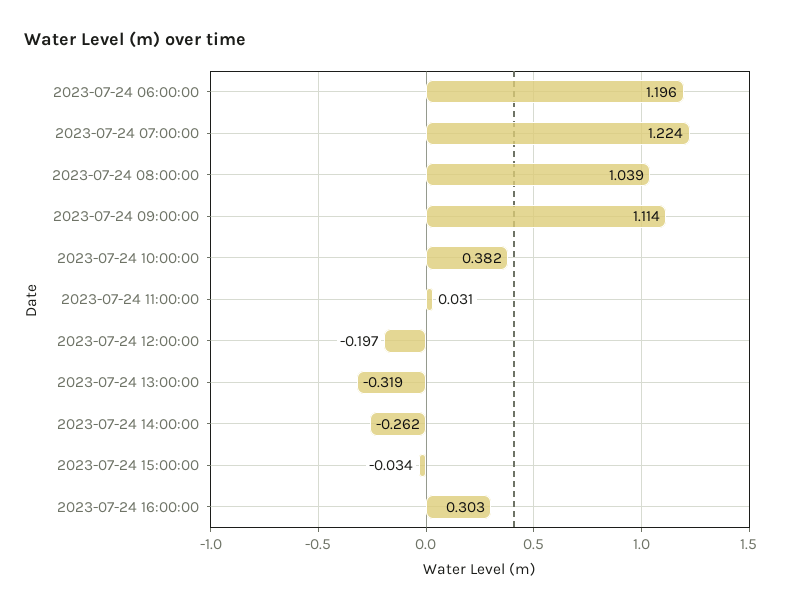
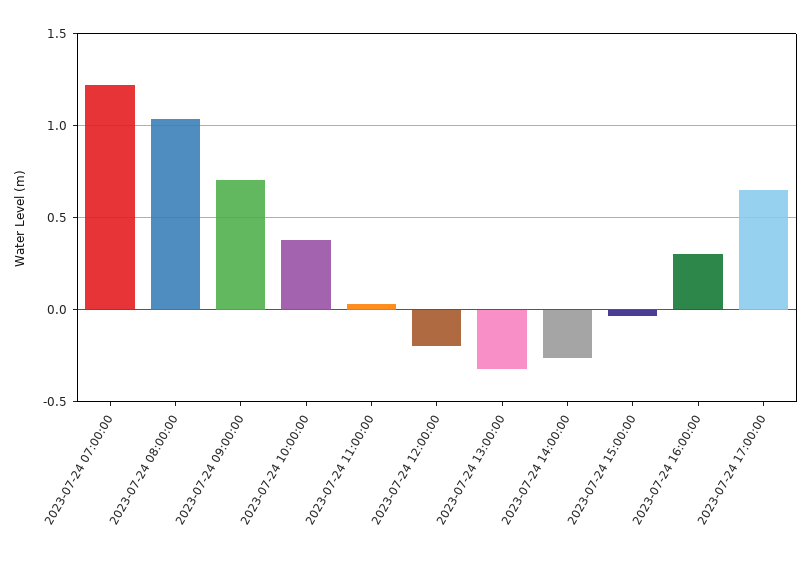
2023-07-24 06:00:00: 1.196 -> none
2023-07-24 09:00:00: 1.114 -> 0.7
2023-07-24 17:00:00: none -> 0.65

